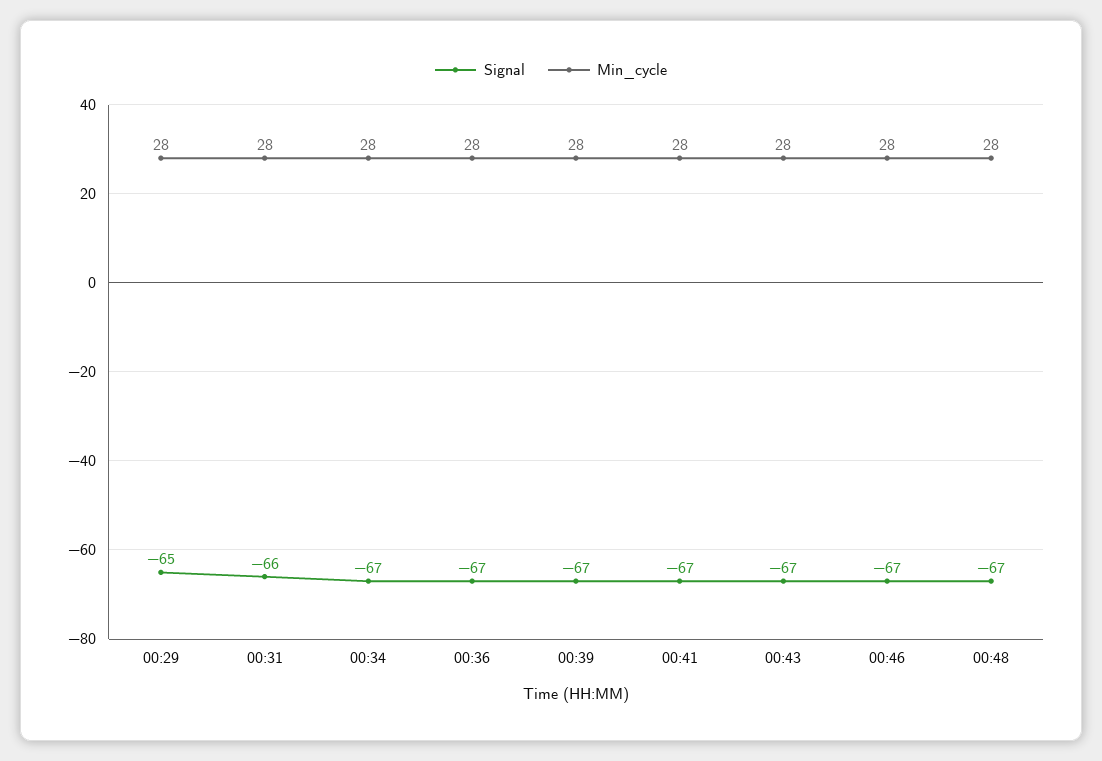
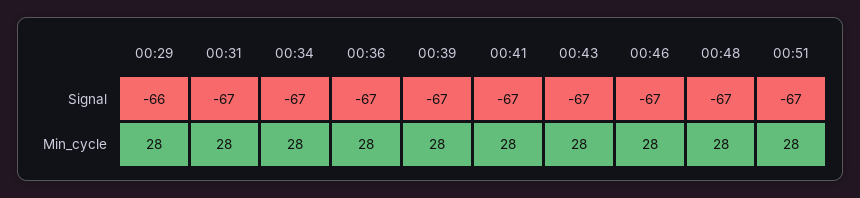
Signal, 00:29: -65 -> -66
Signal, 00:31: -66 -> -67
Signal, 00:51: none -> -67
Min_cycle, 00:51: none -> 28

